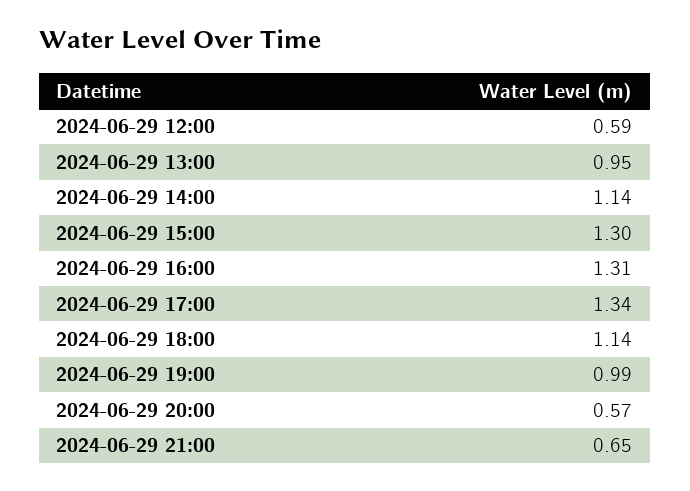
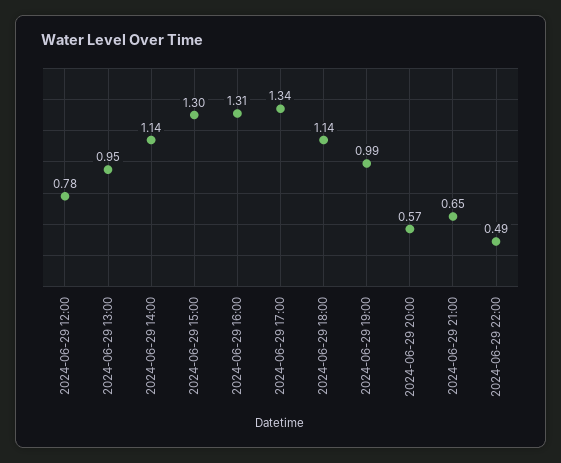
2024-06-29 12:00: 0.59 -> 0.78
2024-06-29 22:00: none -> 0.49

